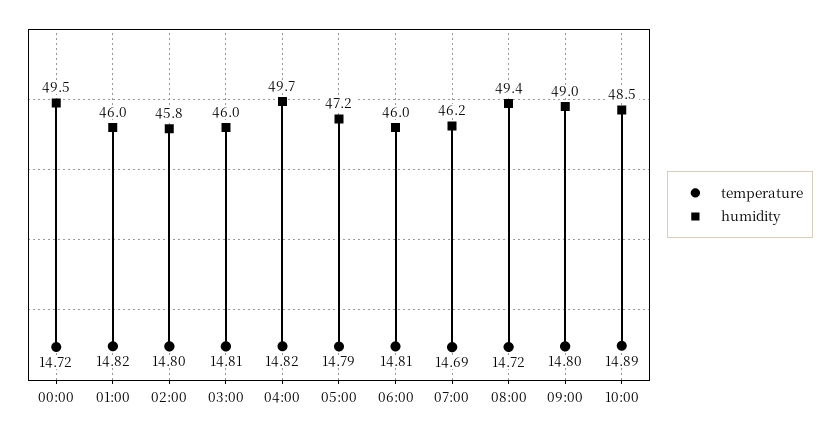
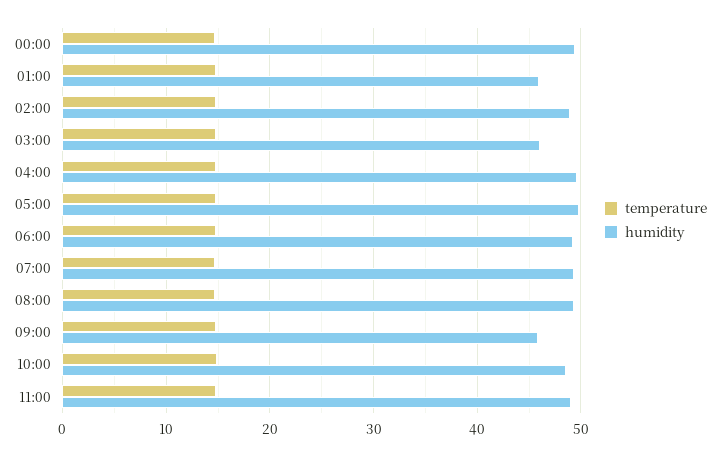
humidity, 02:00: 45.8 -> 49
humidity, 05:00: 47.2 -> 50
humidity, 06:00: 46 -> 49
humidity, 07:00: 46.2 -> 49
humidity, 09:00: 49 -> 46
temperature, 11:00: none -> 15
humidity, 11:00: none -> 49

